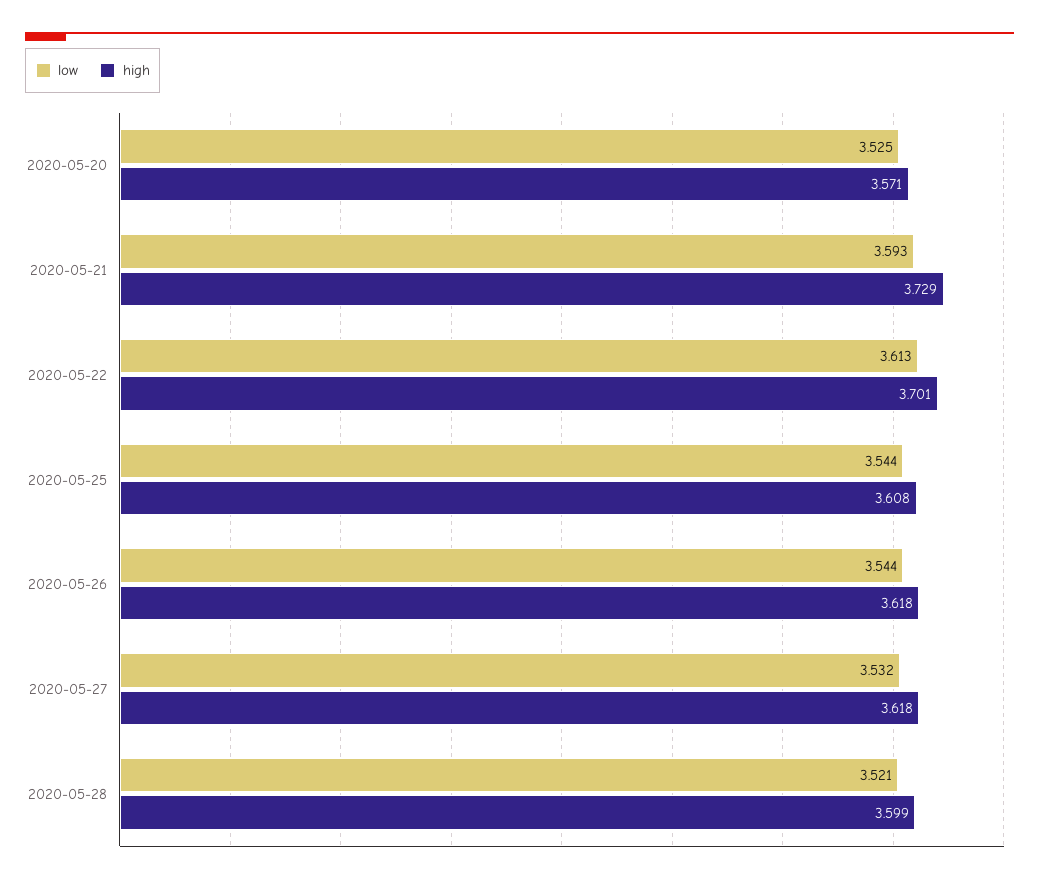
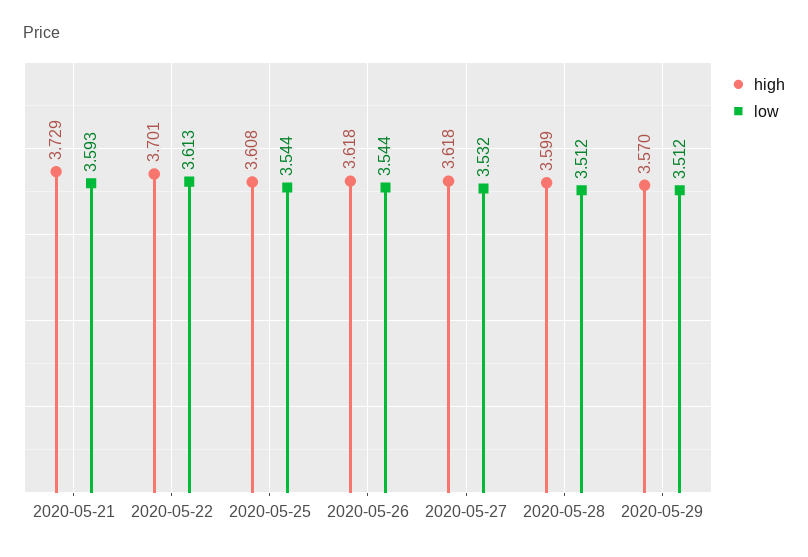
low, 2020-05-20: 3.525 -> none
high, 2020-05-20: 3.571 -> none
low, 2020-05-28: 3.521 -> 3.512
high, 2020-05-29: none -> 3.57
low, 2020-05-29: none -> 3.512

